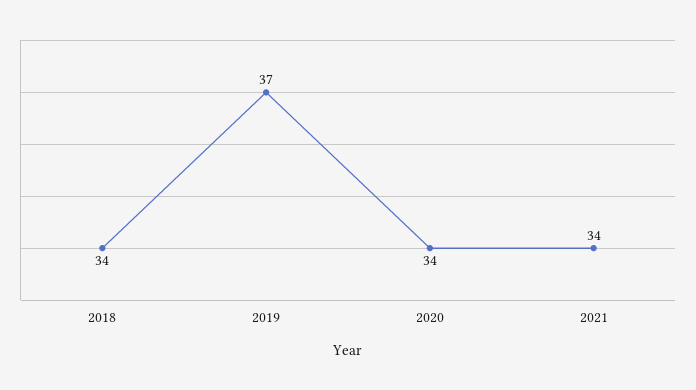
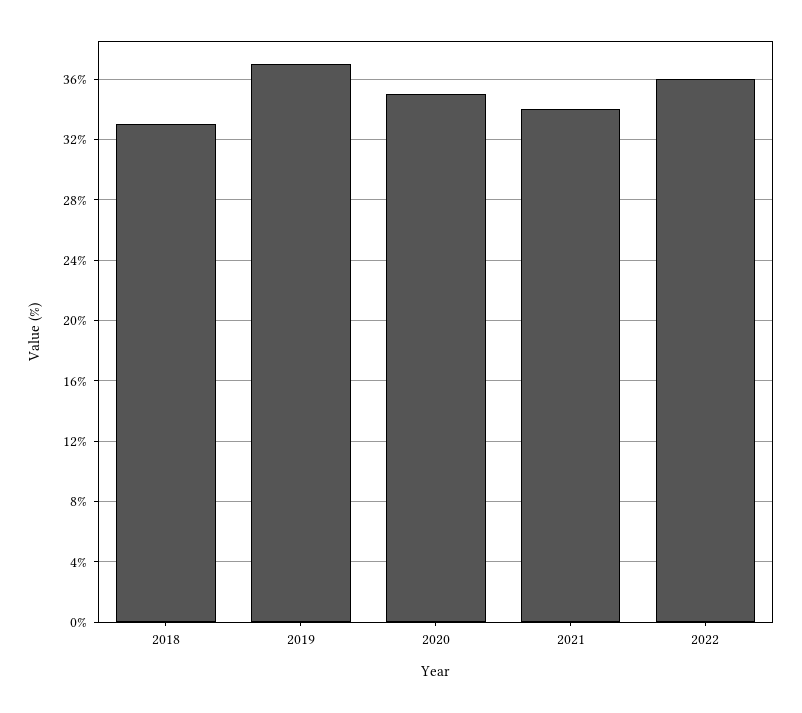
2018: 34 -> 33
2020: 34 -> 35
2022: none -> 36

